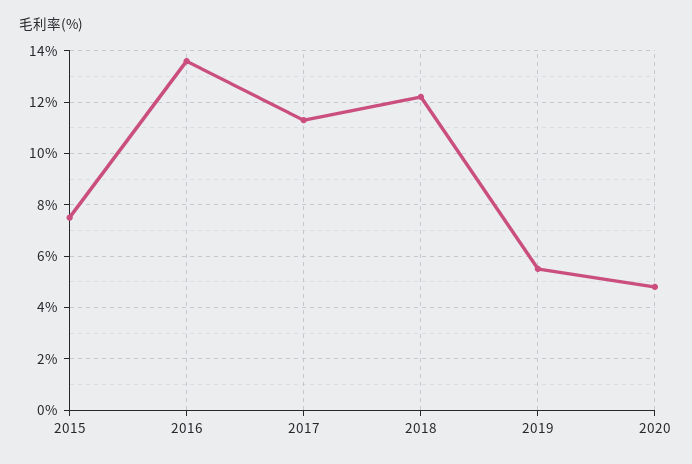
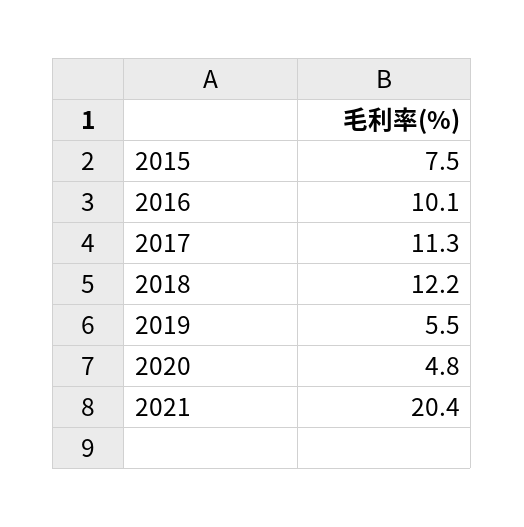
2016: 13.5 -> 10.1
2021: none -> 20.4

